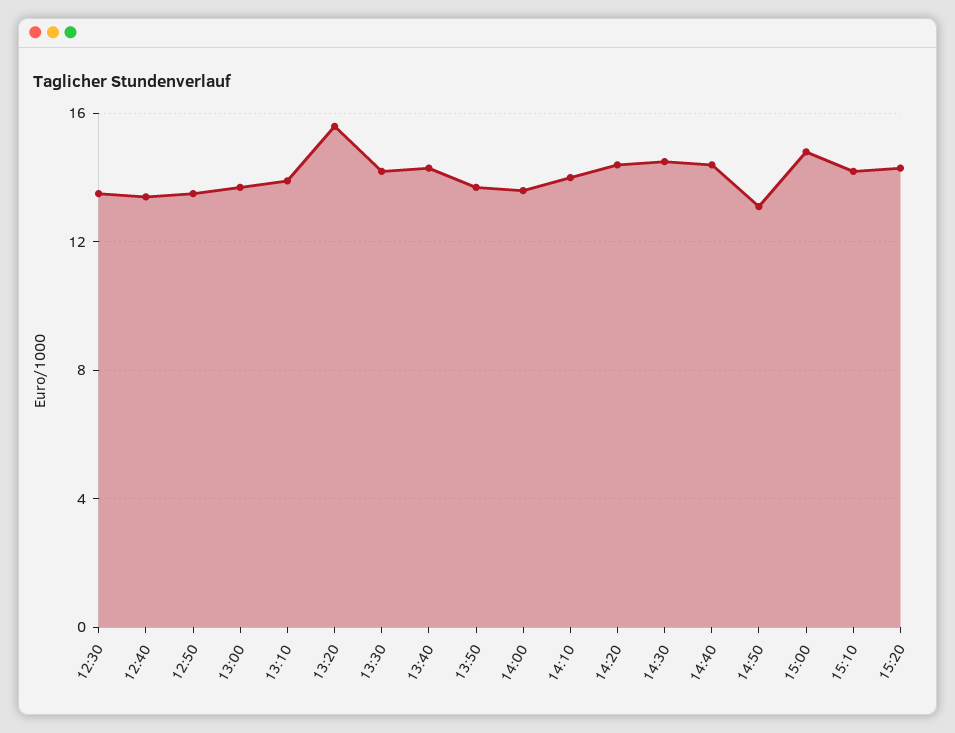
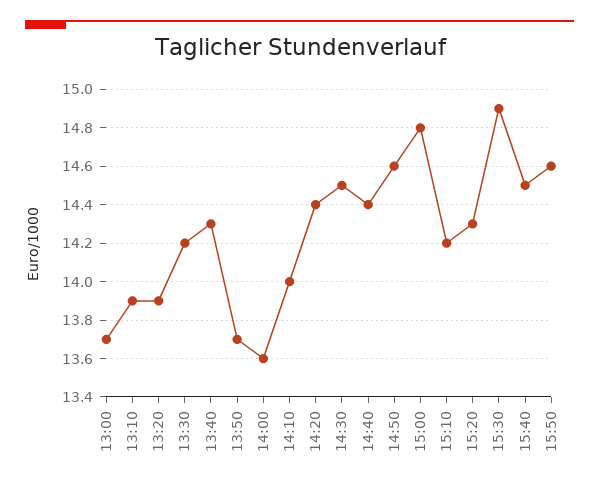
12:30: 13.5 -> none
12:40: 13.5 -> none
12:50: 13.5 -> none
13:20: 15.5 -> 13.9
14:50: 13 -> 14.6
15:30: none -> 14.9
15:40: none -> 14.5
15:50: none -> 14.6

